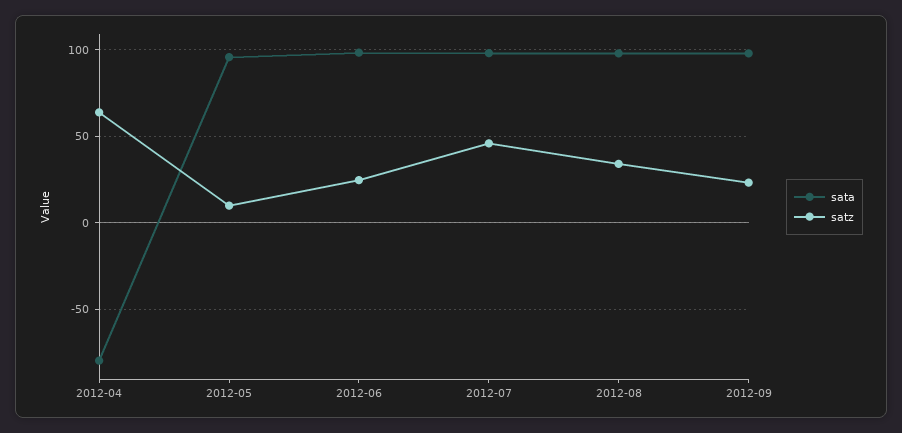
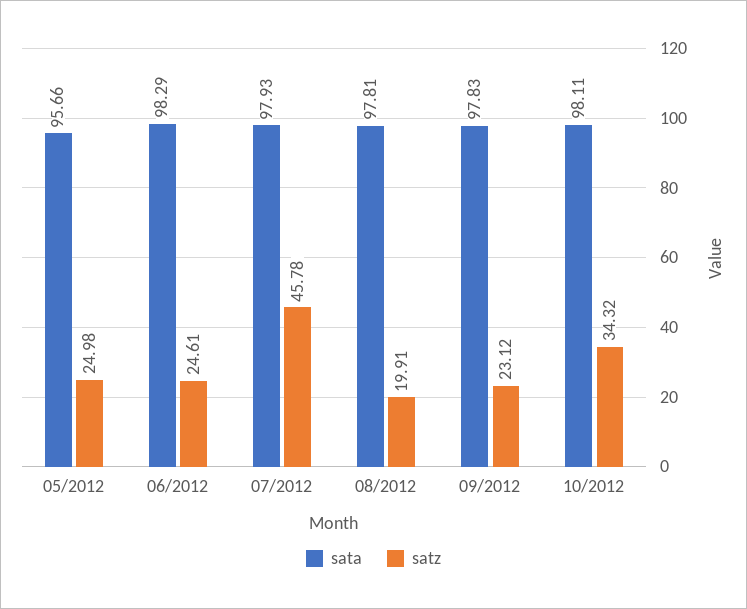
sata, 2012-04: -80 -> none
satz, 2012-04: 65 -> none
satz, 2012-05: 10 -> 24.98
satz, 2012-08: 35 -> 19.91
sata, 10/2012: none -> 98.11
satz, 10/2012: none -> 34.32

